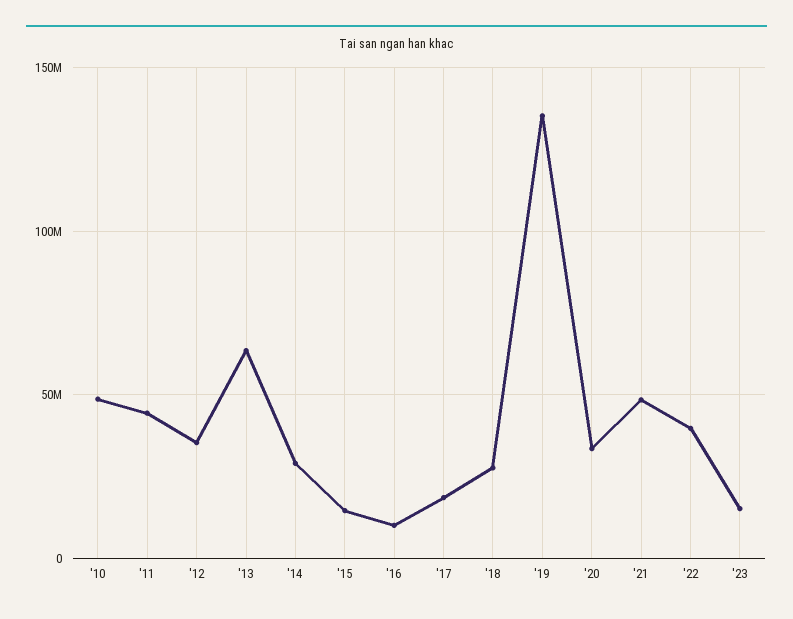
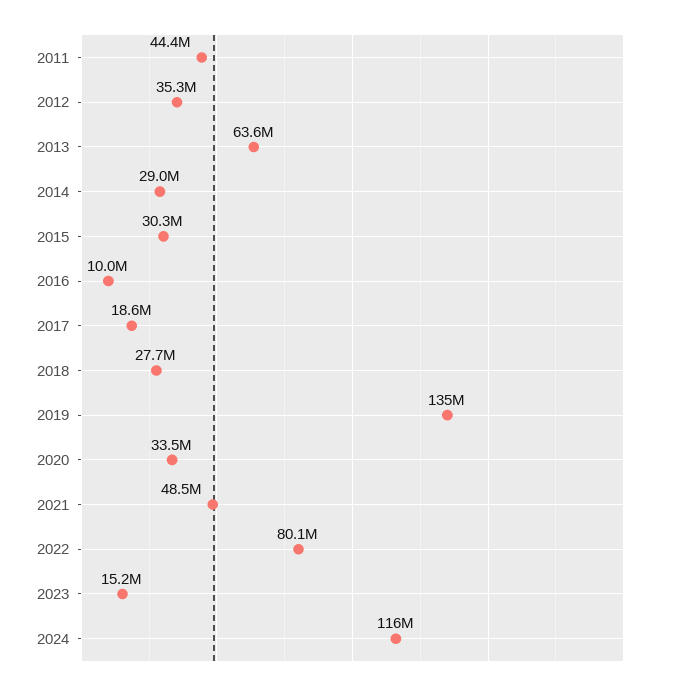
'10: 50000000 -> none
'15: 15000000 -> 30300000
'22: 40000000 -> 80100000
2024: none -> 116000000

